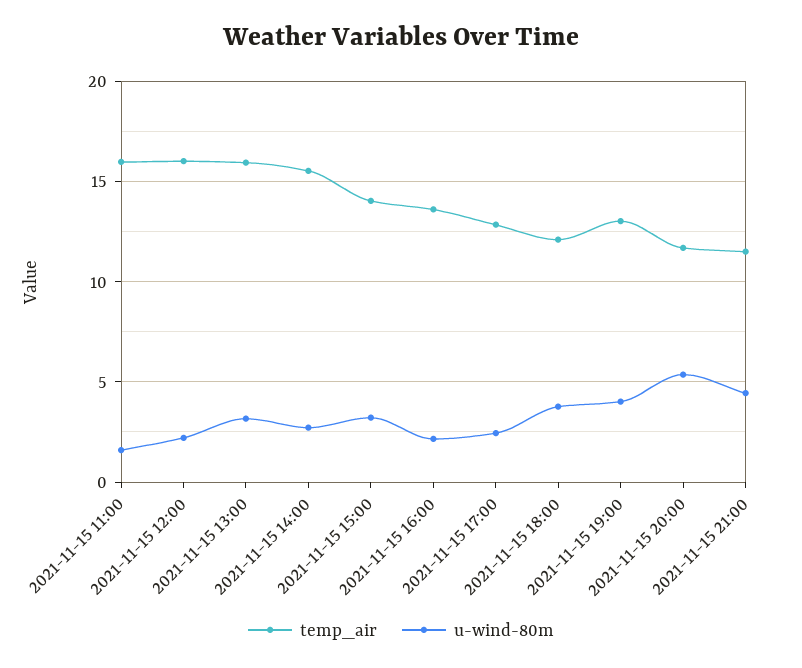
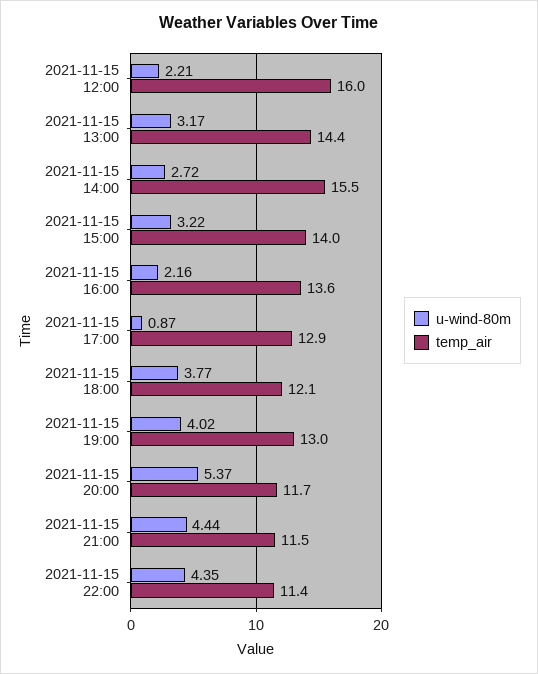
temp_air, 2021-11-15 11:00: 16 -> none
u-wind-80m, 2021-11-15 11:00: 1.5 -> none
temp_air, 2021-11-15 13:00: 16 -> 14.4
u-wind-80m, 2021-11-15 17:00: 2.5 -> 0.87
u-wind-80m, 2021-11-15 22:00: none -> 4.35
temp_air, 2021-11-15 22:00: none -> 11.4

